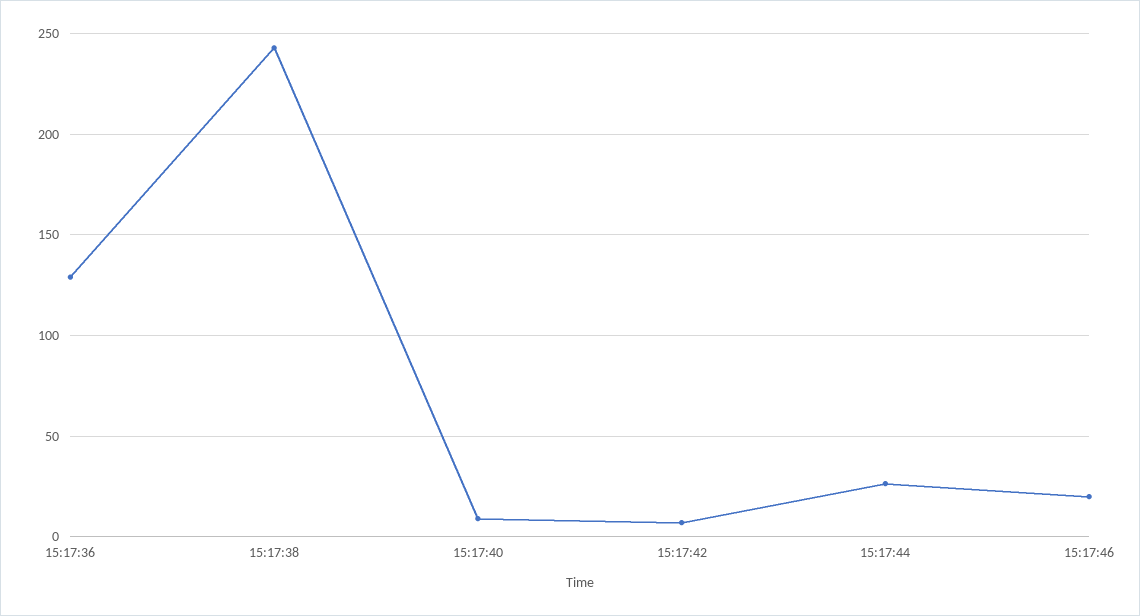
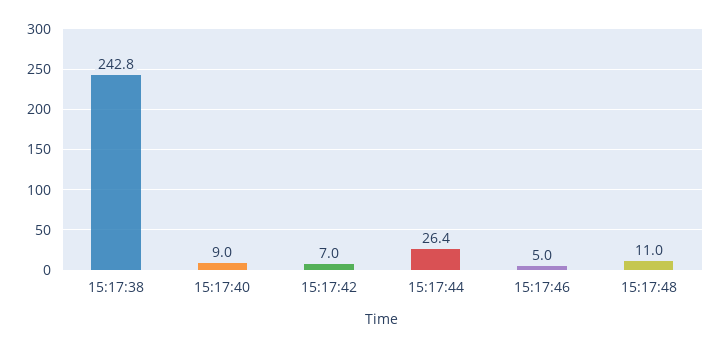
15:17:36: 130 -> none
15:17:46: 20 -> 5
15:17:48: none -> 11

